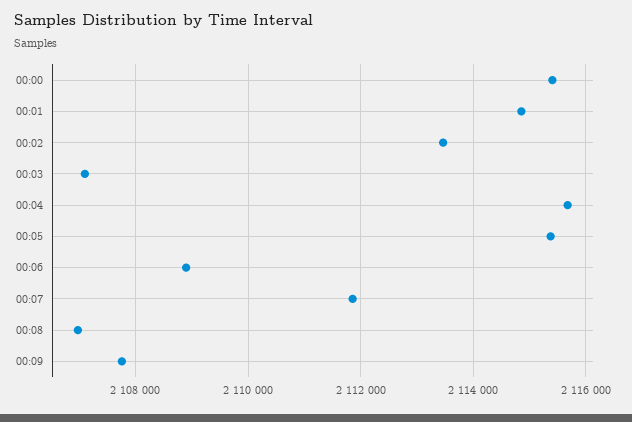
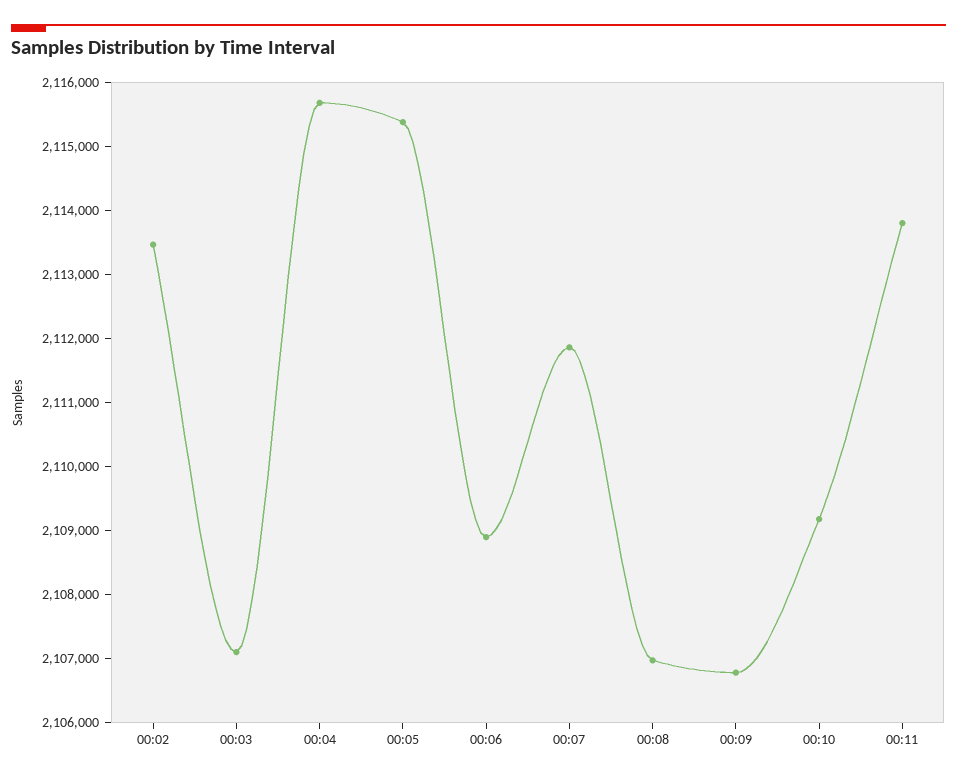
00:00: 2115400 -> none
00:01: 2114800 -> none
00:09: 2107800 -> 2106800
00:10: none -> 2109200
00:11: none -> 2113800

